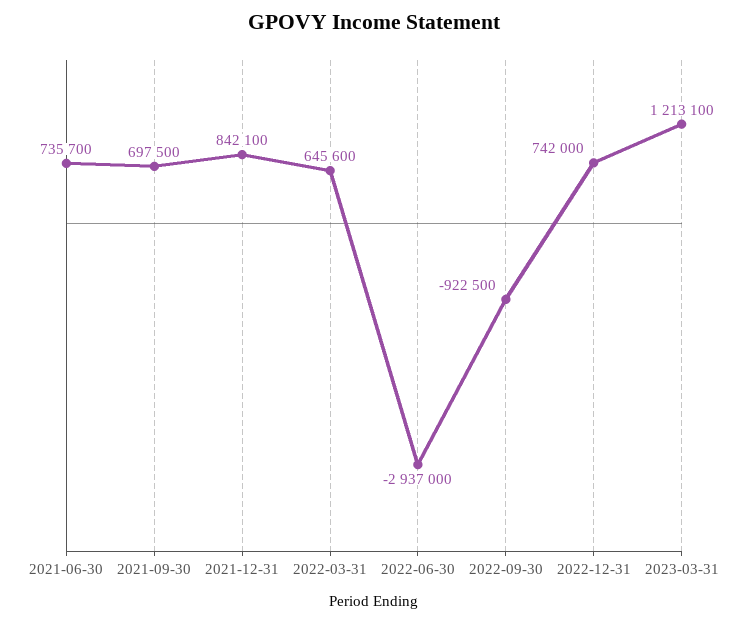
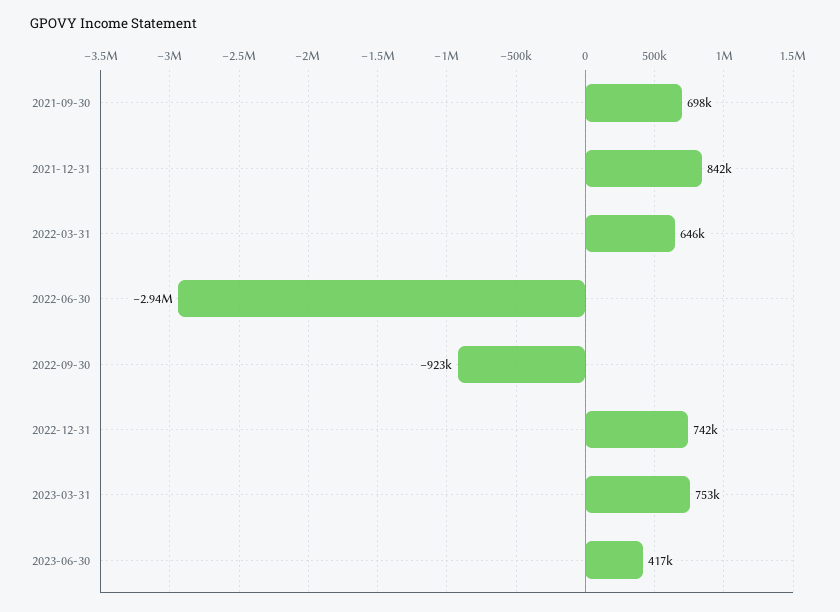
2021-06-30: 735700 -> none
2023-03-31: 1213100 -> 753000
2023-06-30: none -> 417000

